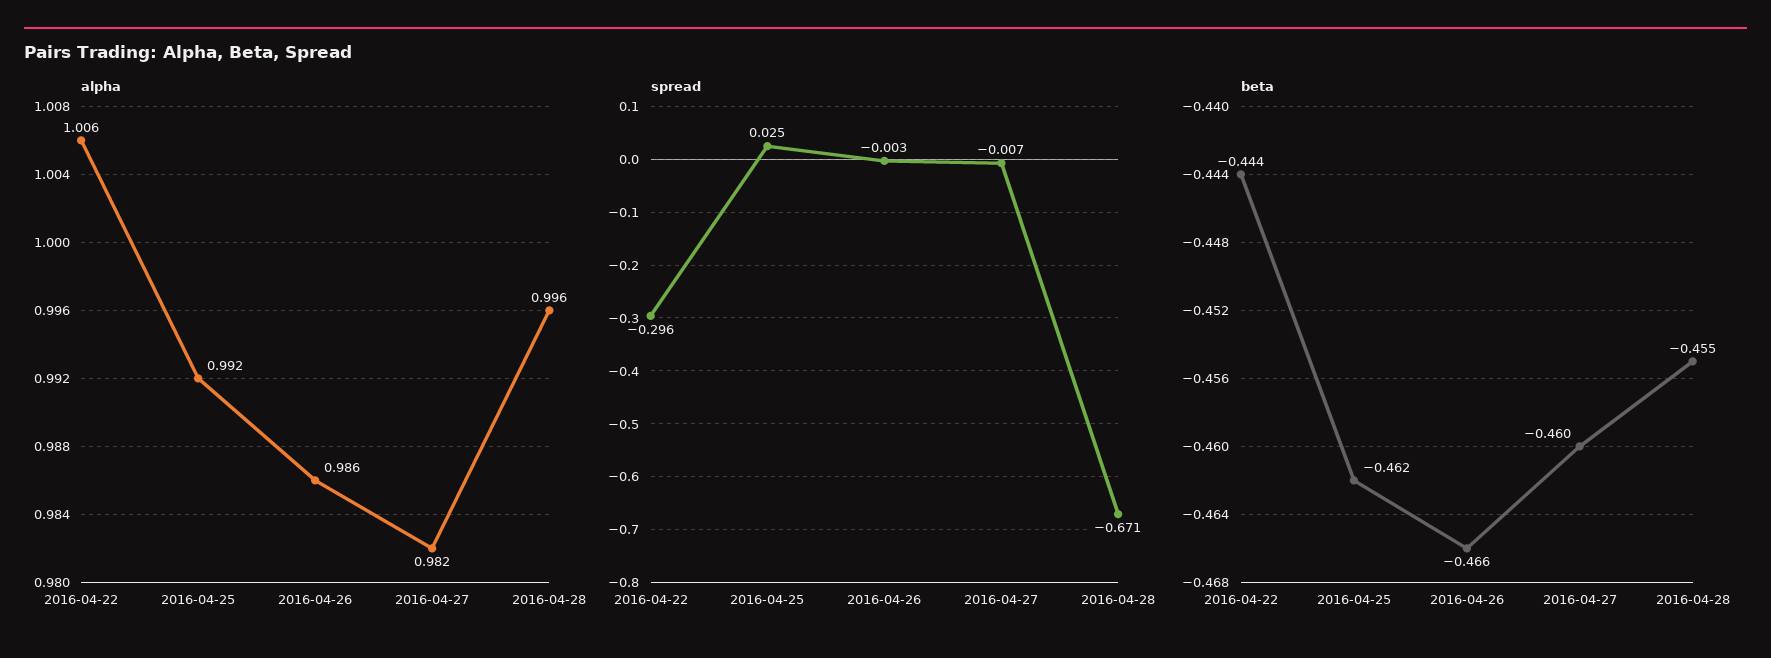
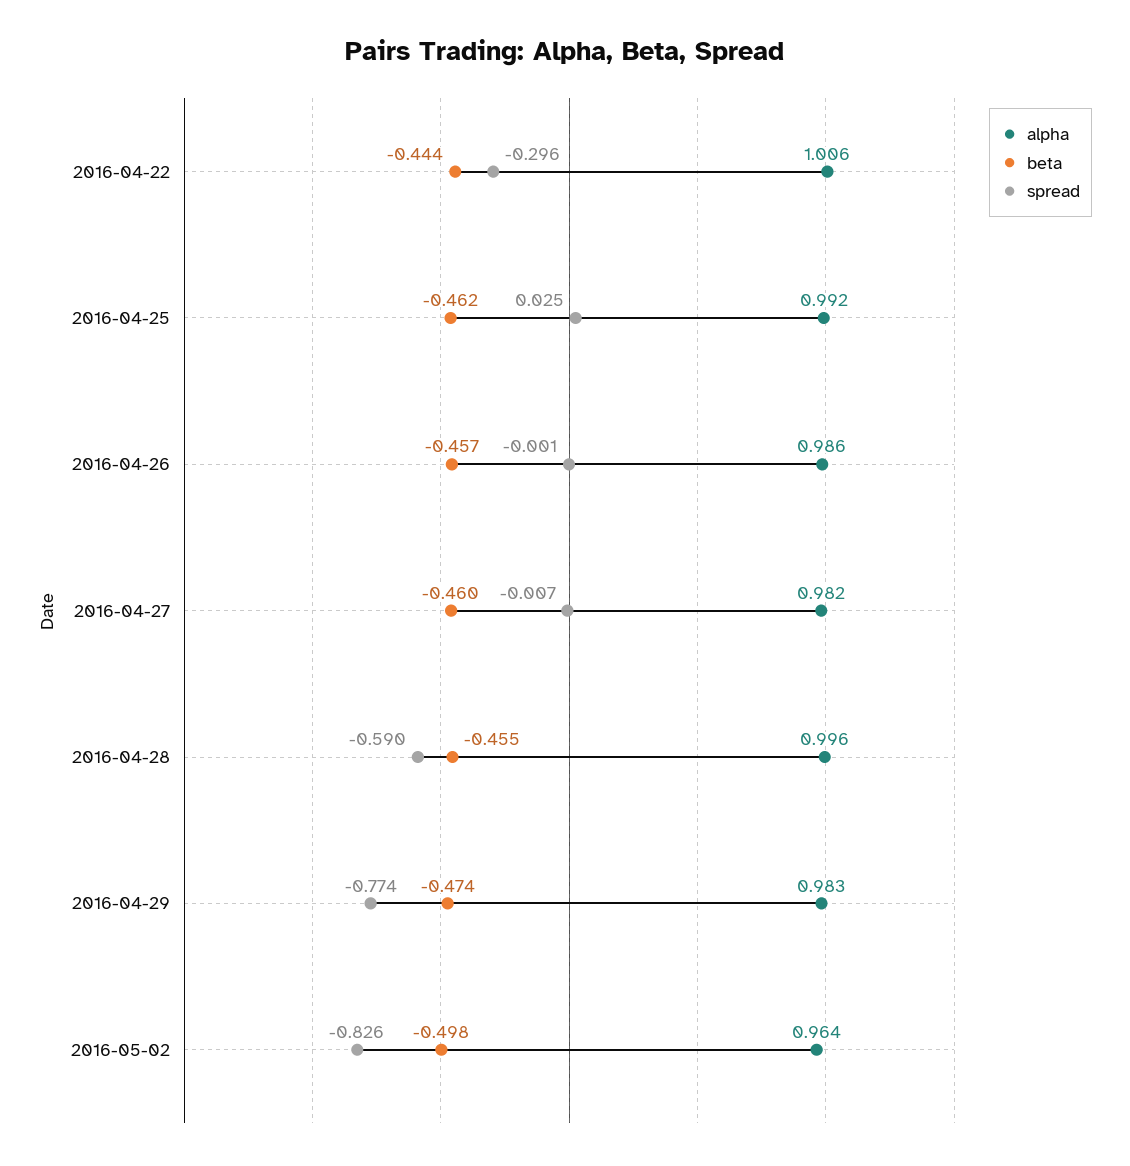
spread, 2016-04-26: -0.003 -> -0.001
spread, 2016-04-28: -0.671 -> -0.59
beta, 2016-04-26: -0.466 -> -0.457
alpha, 2016-04-29: none -> 0.983
beta, 2016-04-29: none -> -0.474
spread, 2016-04-29: none -> -0.774
alpha, 2016-05-02: none -> 0.964
beta, 2016-05-02: none -> -0.498
spread, 2016-05-02: none -> -0.826

